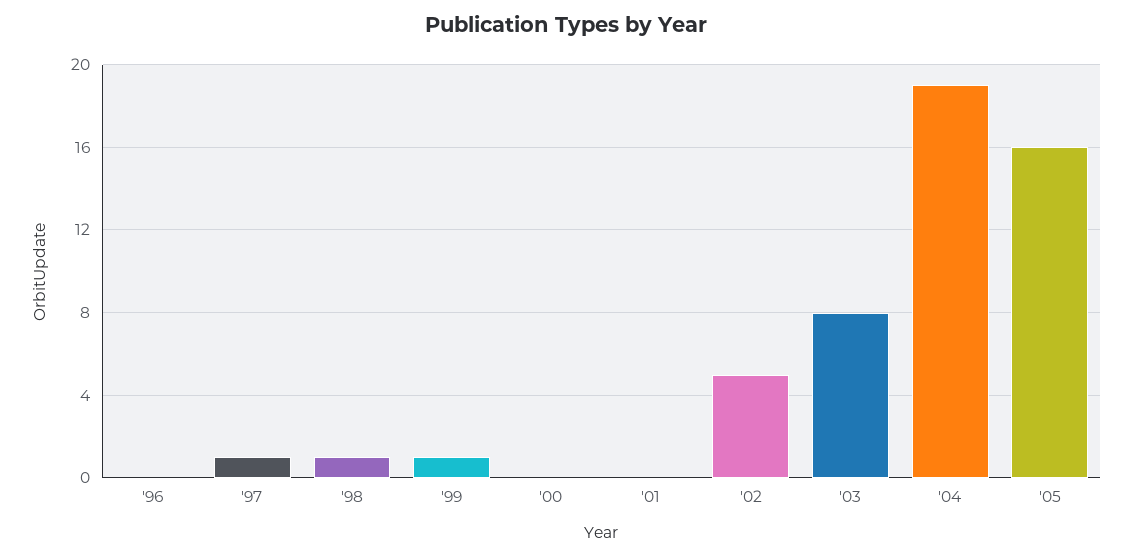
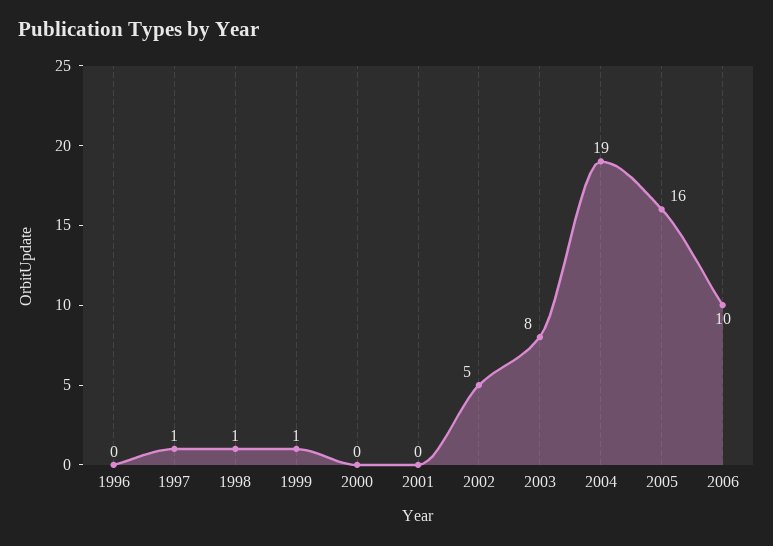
2006: none -> 10

